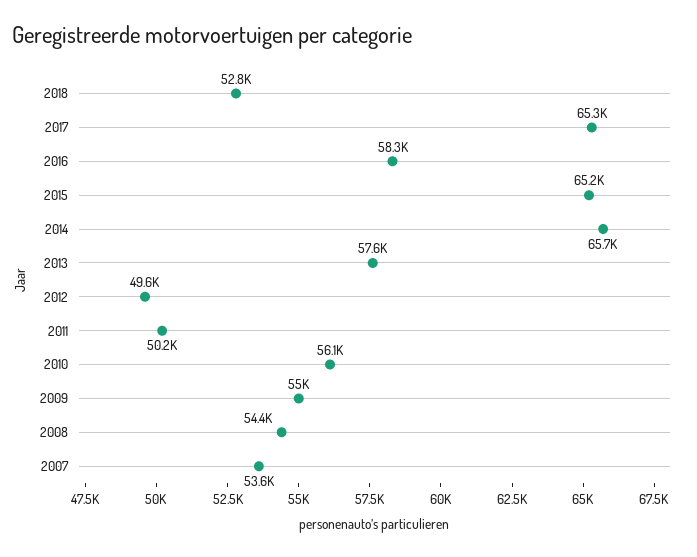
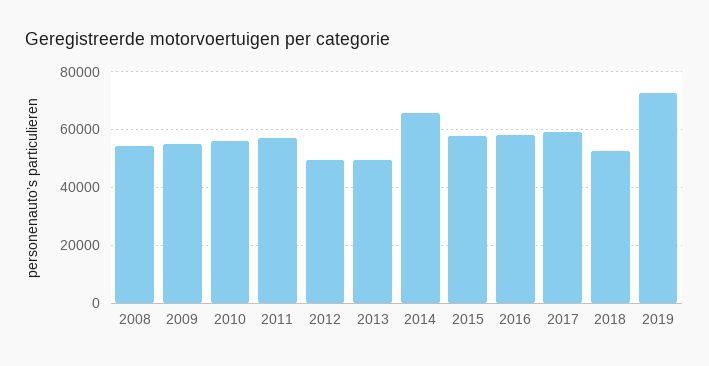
2017: 65300 -> 60000
2015: 65200 -> 57500
2013: 57600 -> 50000
2011: 50200 -> 57500
2007: 53600 -> none
2019: none -> 72500

